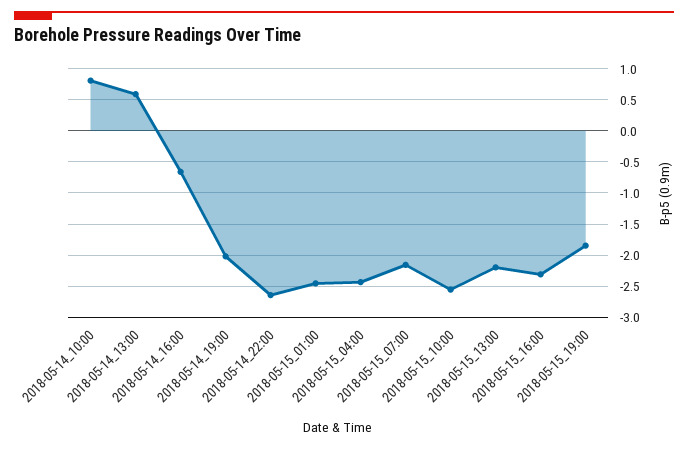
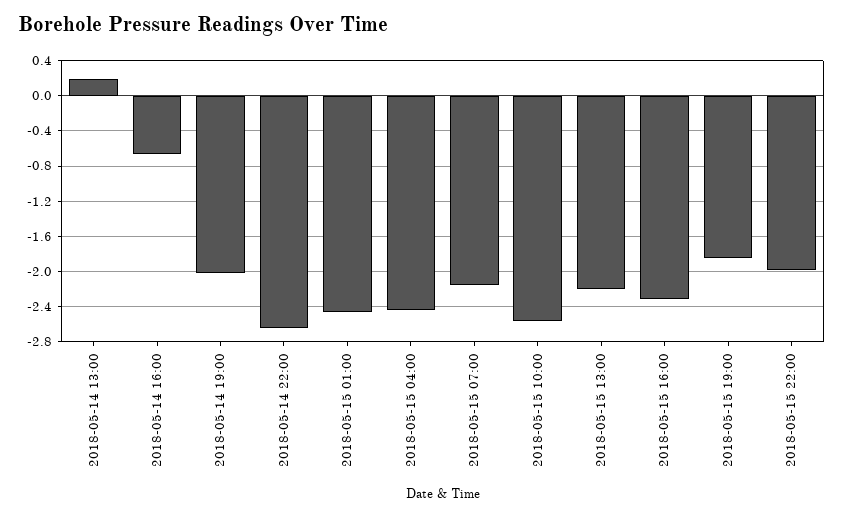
2018-05-14_10:00: 0.8 -> none
2018-05-14_13:00: 0.6 -> 0.2
2018-05-15 22:00: none -> -2

